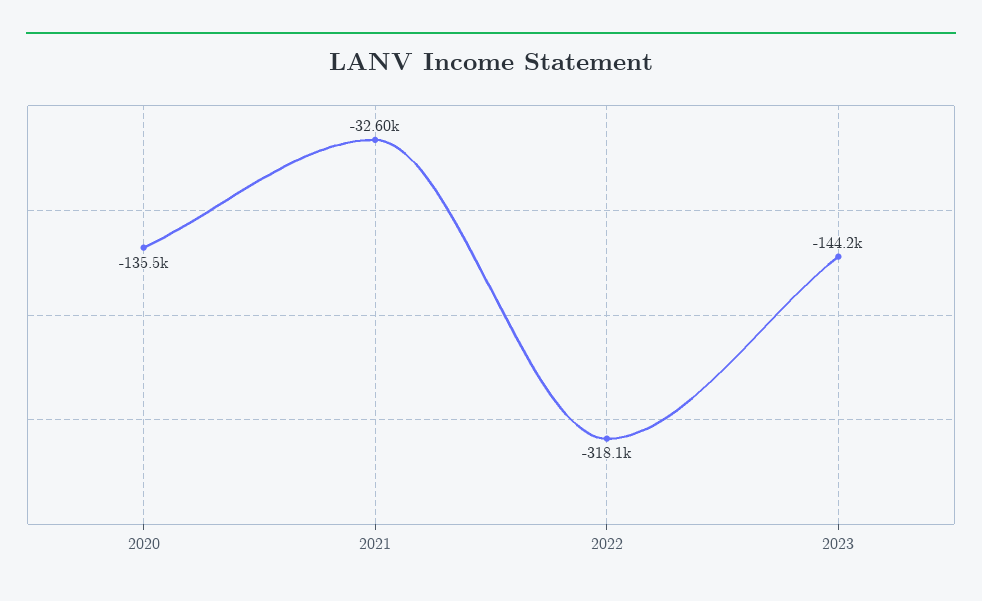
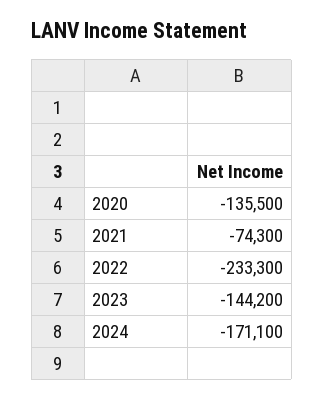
2021: -32600 -> -74300
2022: -318100 -> -233300
2024: none -> -171100

